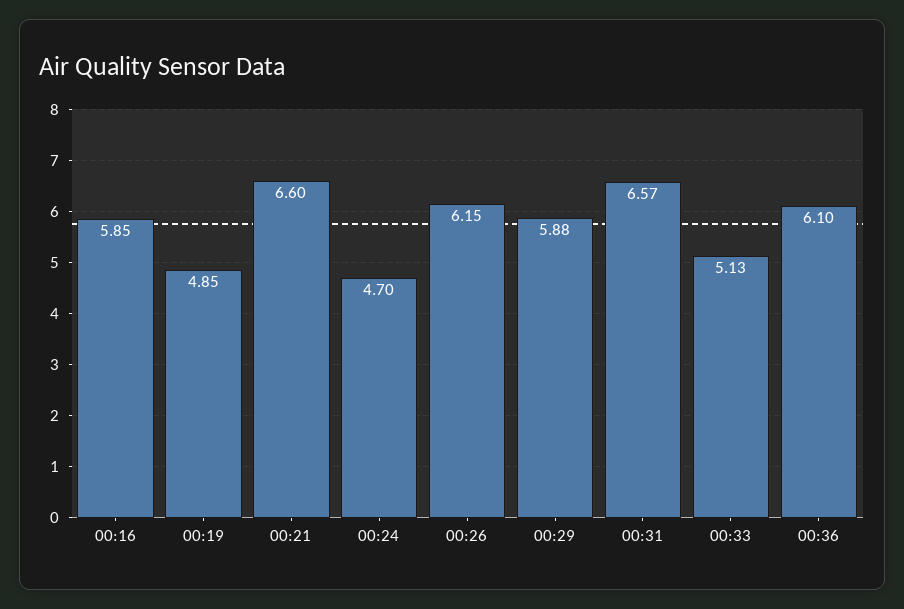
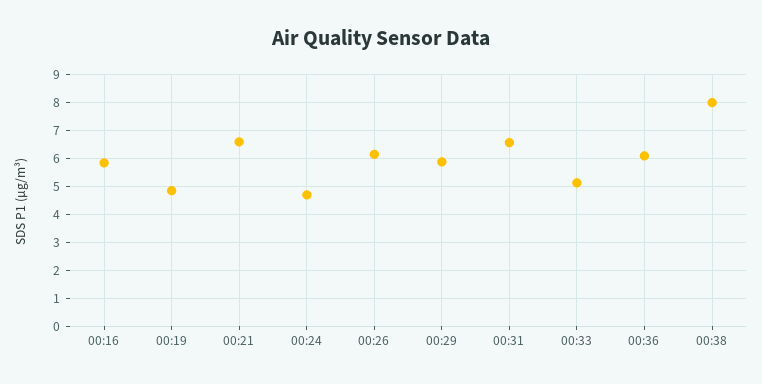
00:38: none -> 8

